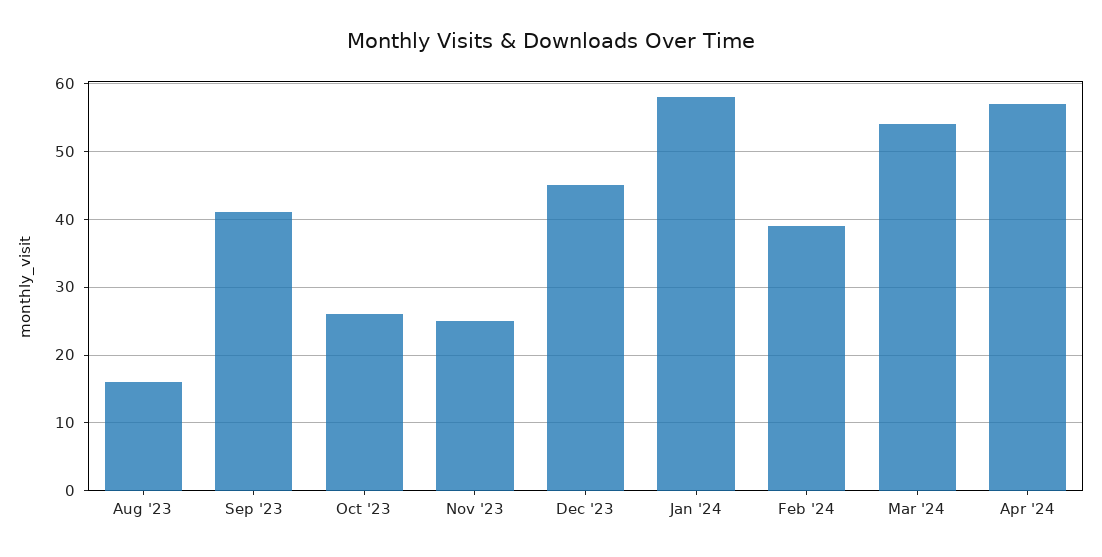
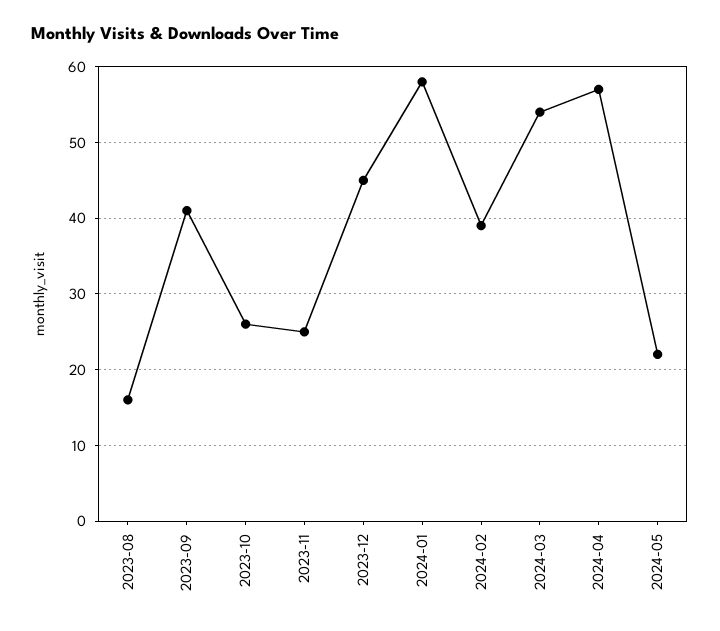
2024-05: none -> 22

